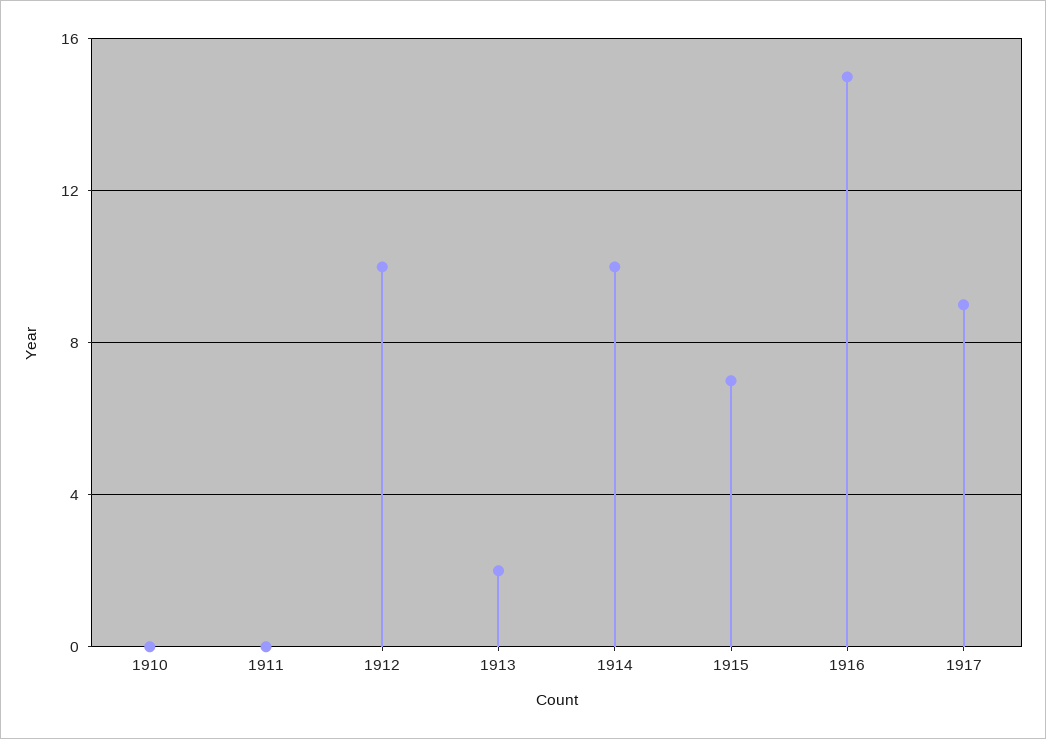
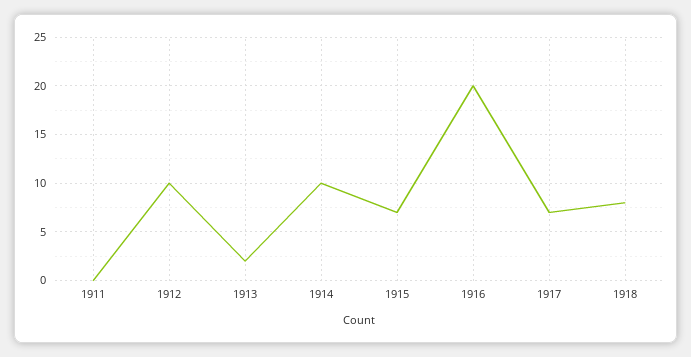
1910: 0 -> none
1916: 15 -> 20
1917: 9 -> 7
1918: none -> 8

